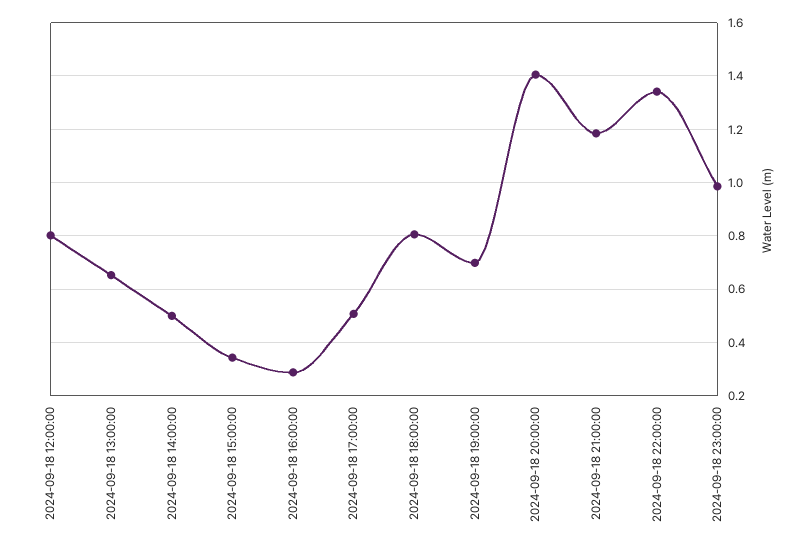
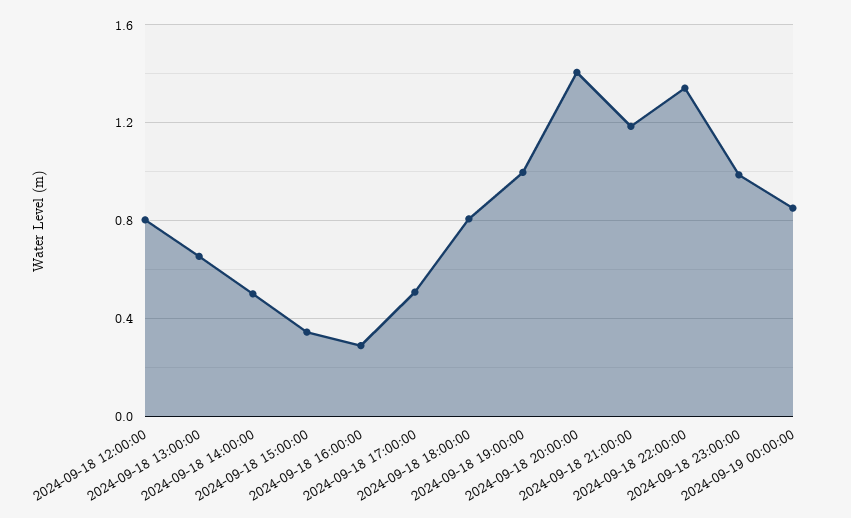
2024-09-18 19:00:00: 0.7 -> 1
2024-09-19 00:00:00: none -> 0.85

